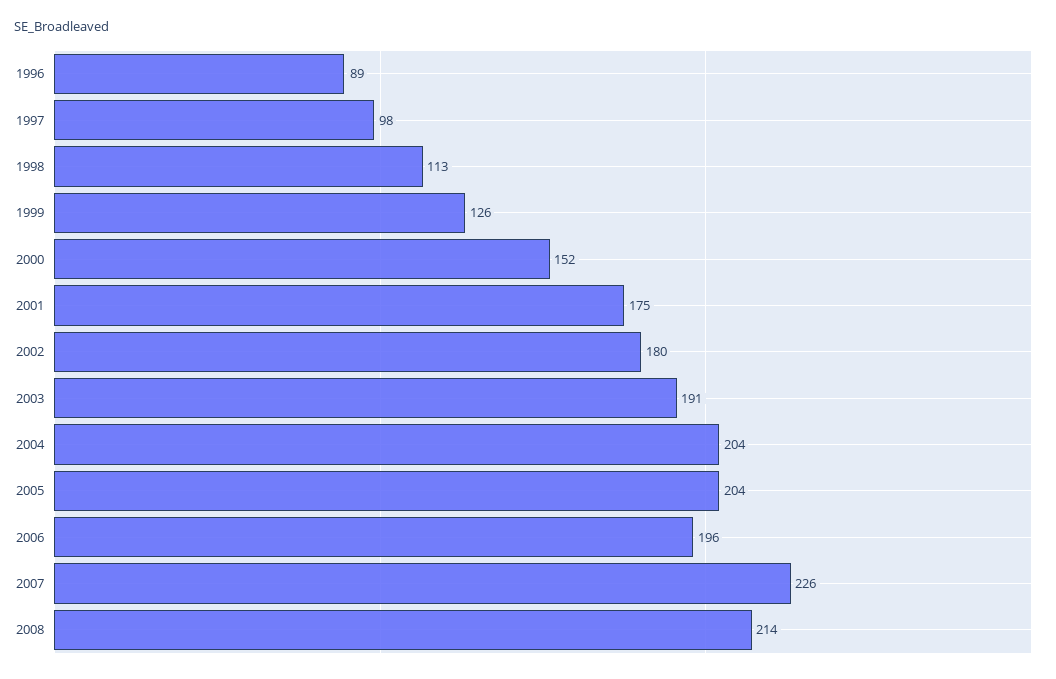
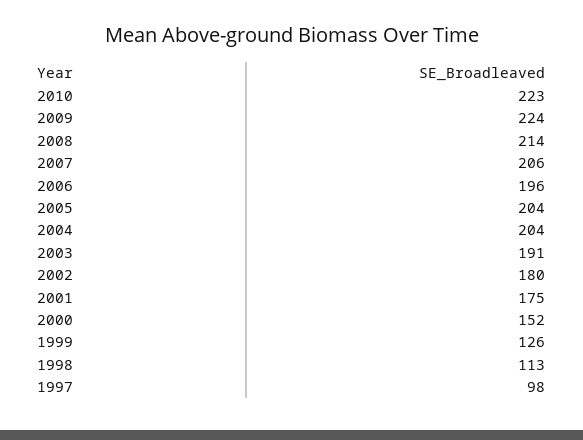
1996: 89 -> none
2007: 226 -> 206
2010: none -> 223
2009: none -> 224

